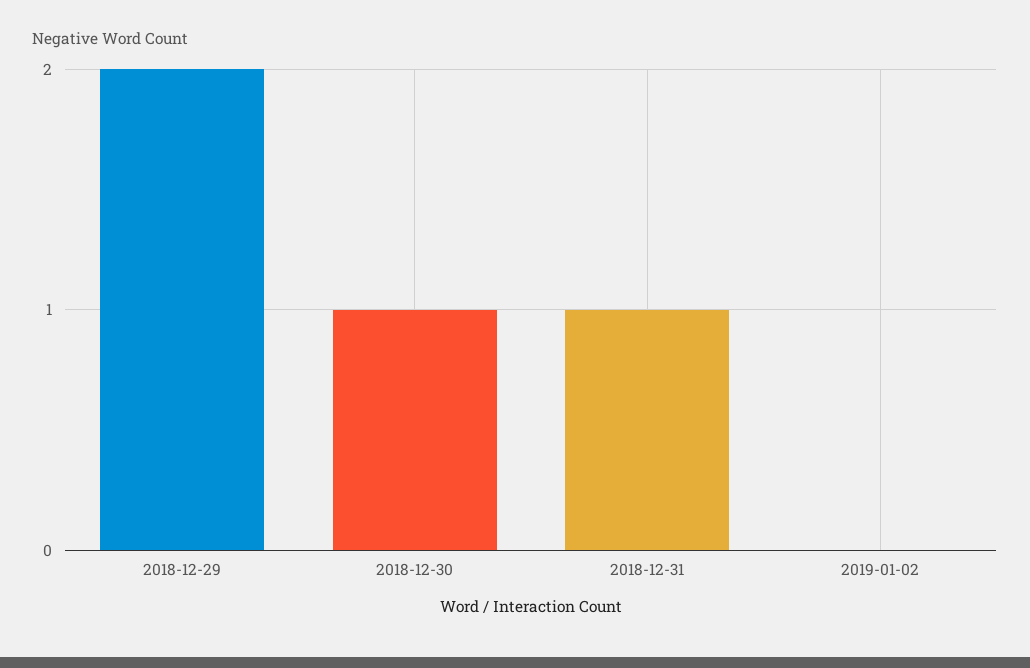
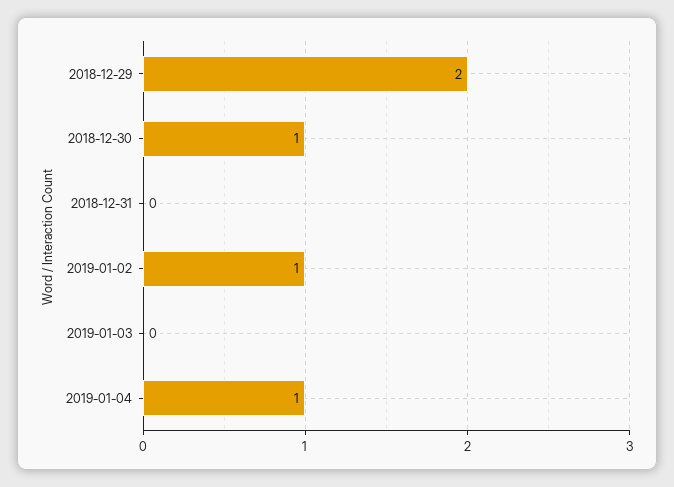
2018-12-31: 1 -> 0
2019-01-02: 0 -> 1
2019-01-03: none -> 0
2019-01-04: none -> 1

